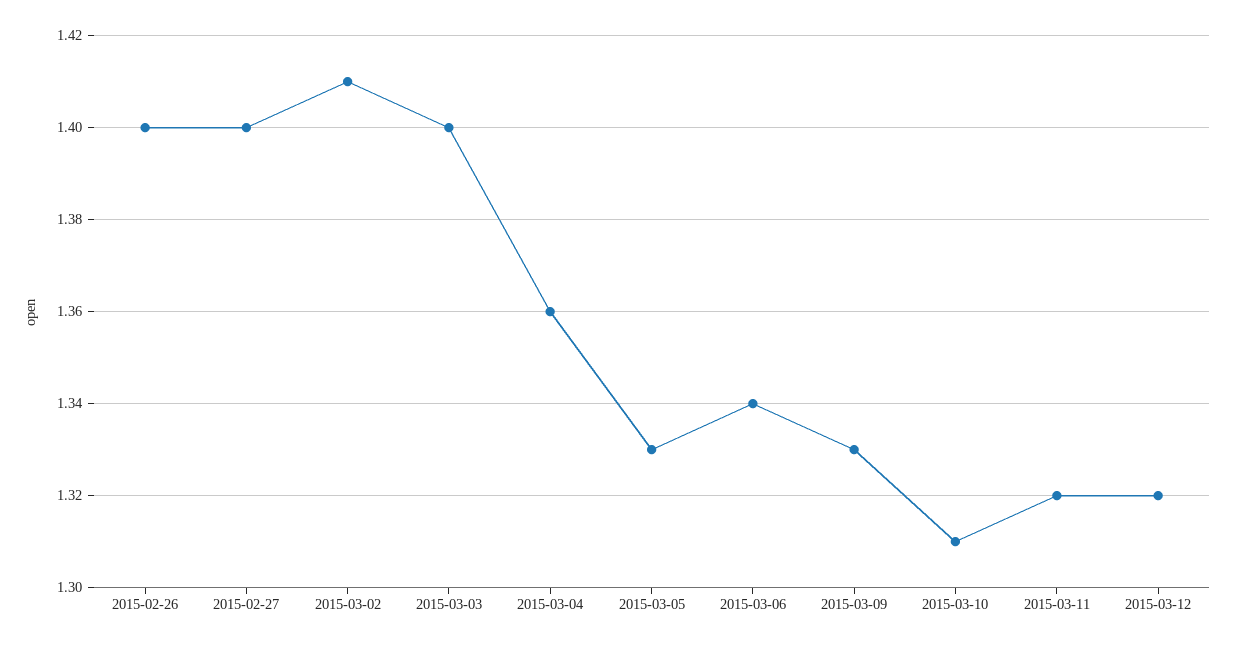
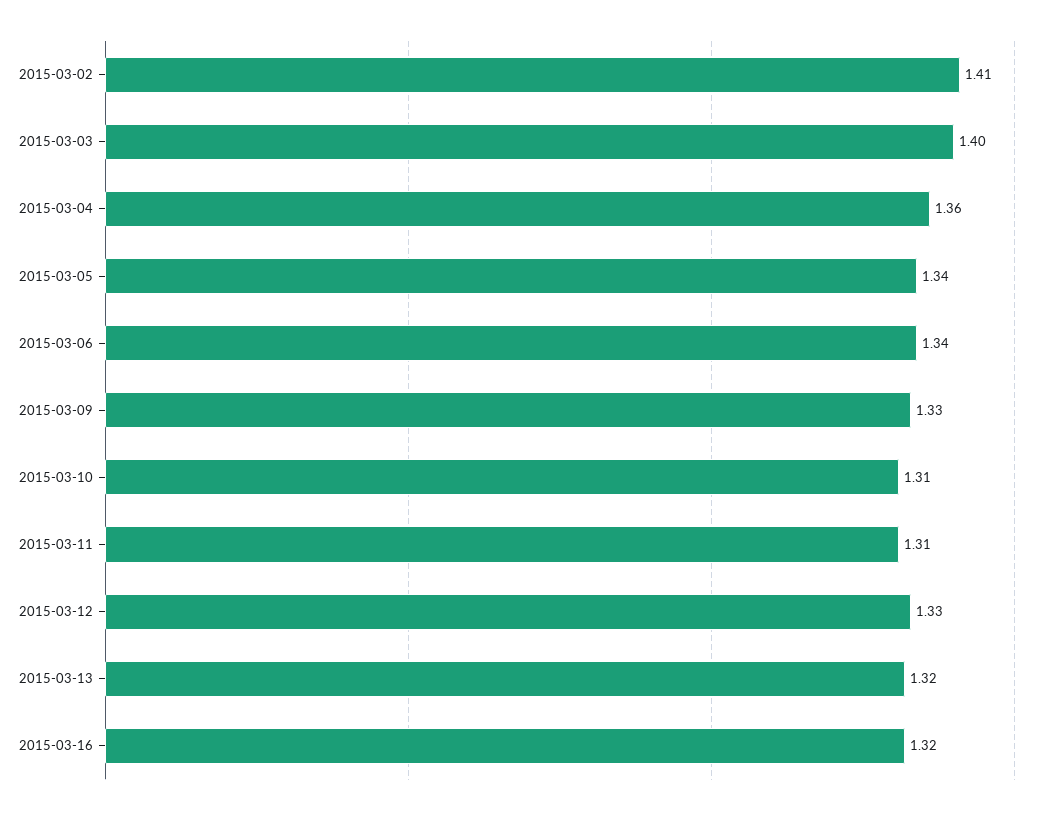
2015-02-26: 1.4 -> none
2015-02-27: 1.4 -> none
2015-03-05: 1.33 -> 1.34
2015-03-11: 1.32 -> 1.31
2015-03-12: 1.32 -> 1.33
2015-03-13: none -> 1.32
2015-03-16: none -> 1.32

